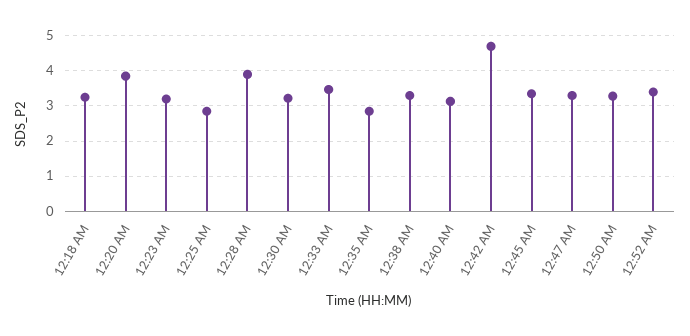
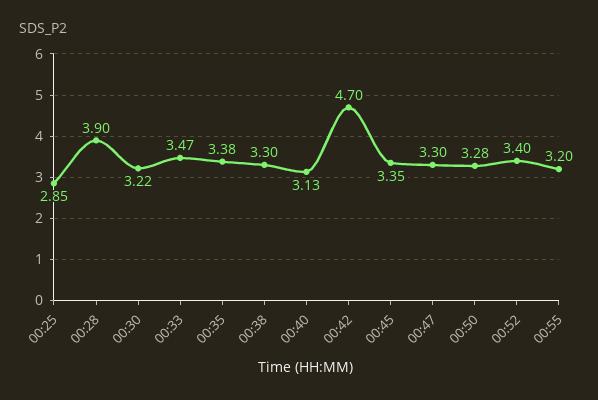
12:18 AM: 3.2 -> none
12:20 AM: 3.8 -> none
12:23 AM: 3.2 -> none
12:35 AM: 2.8 -> 3.38
00:55: none -> 3.2

